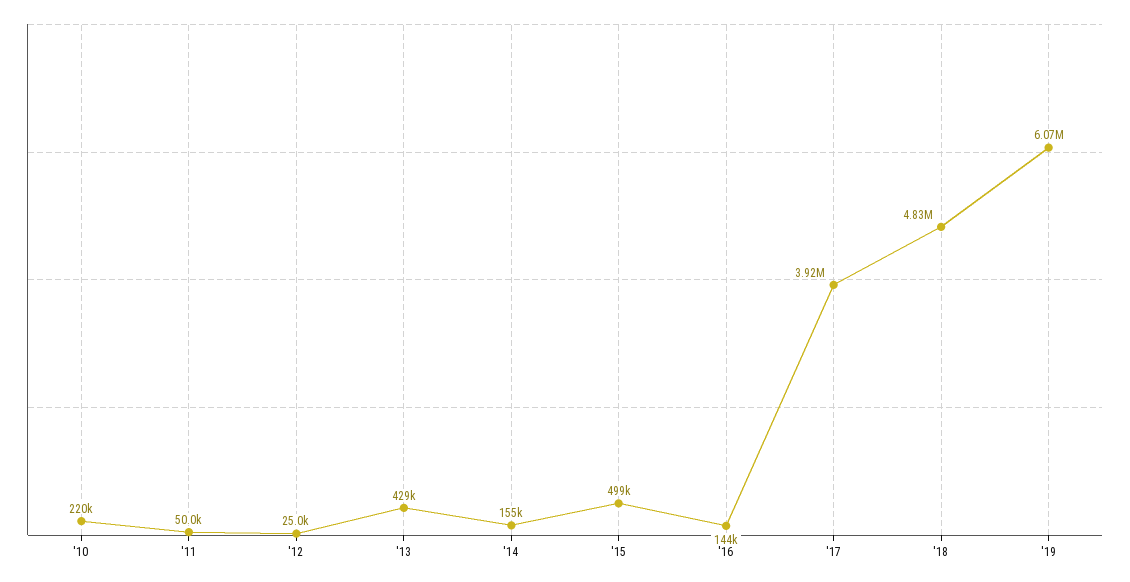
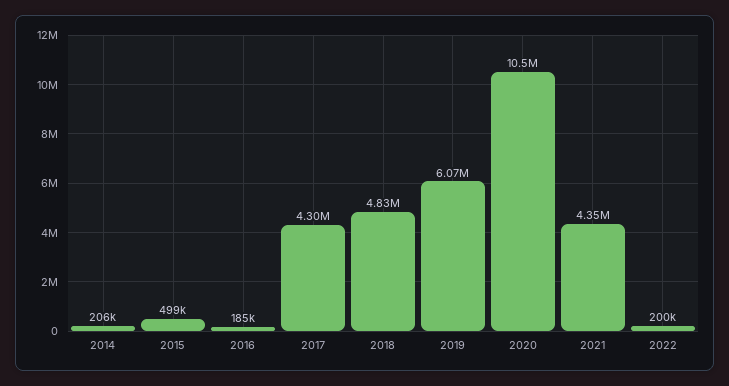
'10: 220000 -> none
'11: 50000 -> none
'12: 25000 -> none
'13: 429000 -> none
'14: 155000 -> 206000
'16: 144000 -> 185000
'17: 3920000 -> 4300000
2020: none -> 10500000
2021: none -> 4350000
2022: none -> 200000

